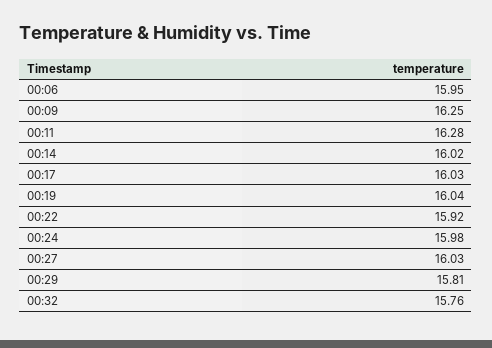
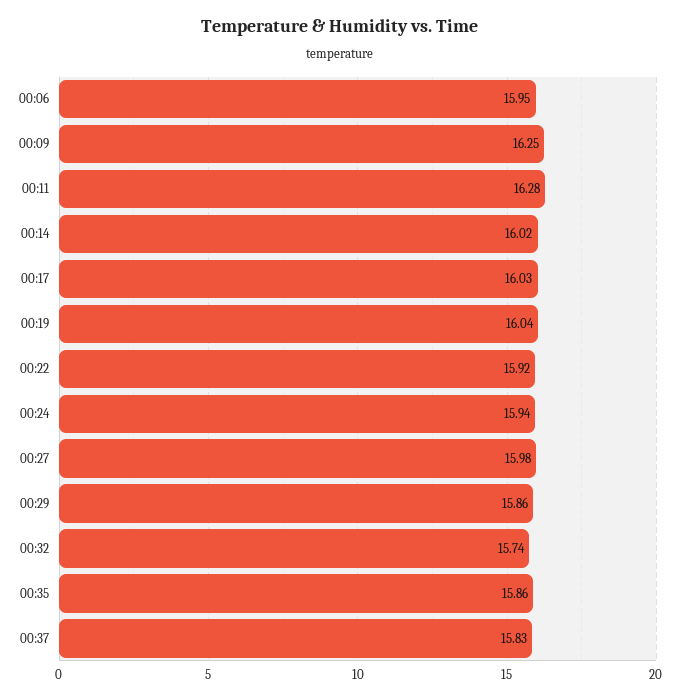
00:24: 15.98 -> 15.94
00:27: 16.03 -> 15.98
00:29: 15.81 -> 15.86
00:32: 15.76 -> 15.74
00:35: none -> 15.86
00:37: none -> 15.83

